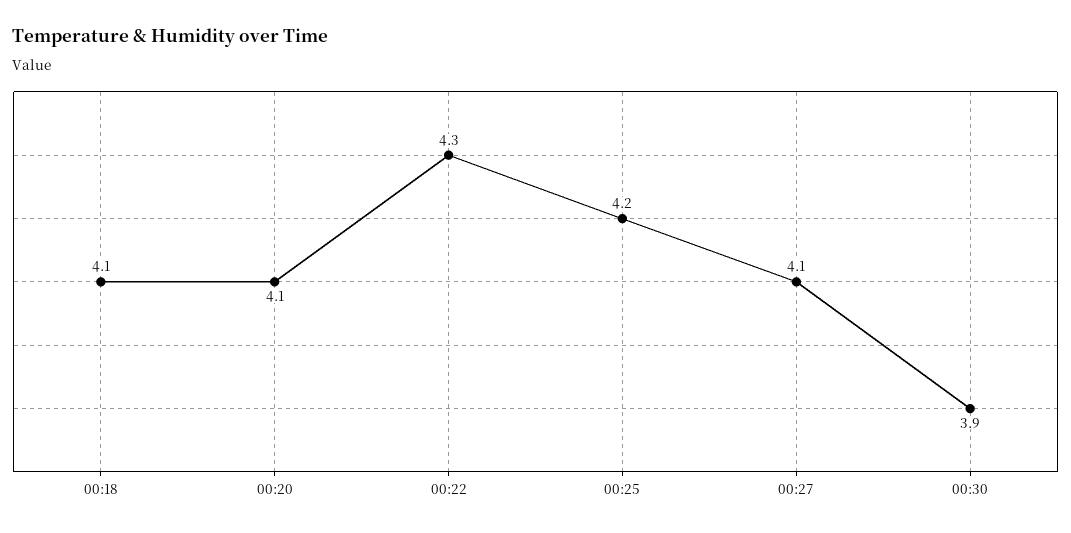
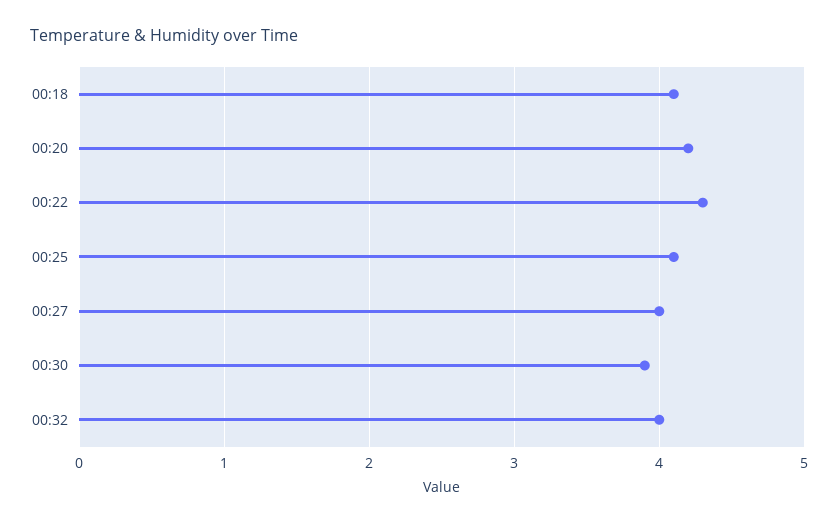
00:20: 4.1 -> 4.2
00:25: 4.2 -> 4.1
00:27: 4.1 -> 4
00:32: none -> 4

